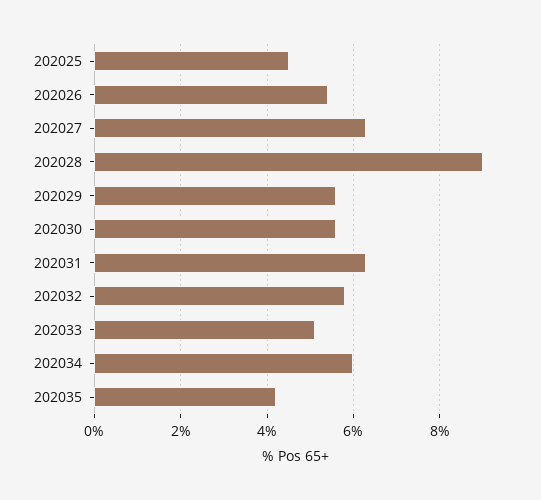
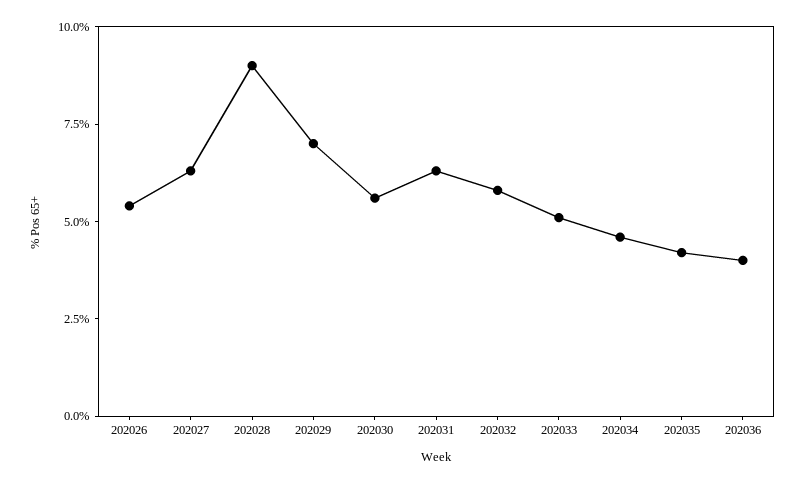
202025: 4.5 -> none
202029: 5.5 -> 7
202034: 6 -> 4.5
202036: none -> 4

